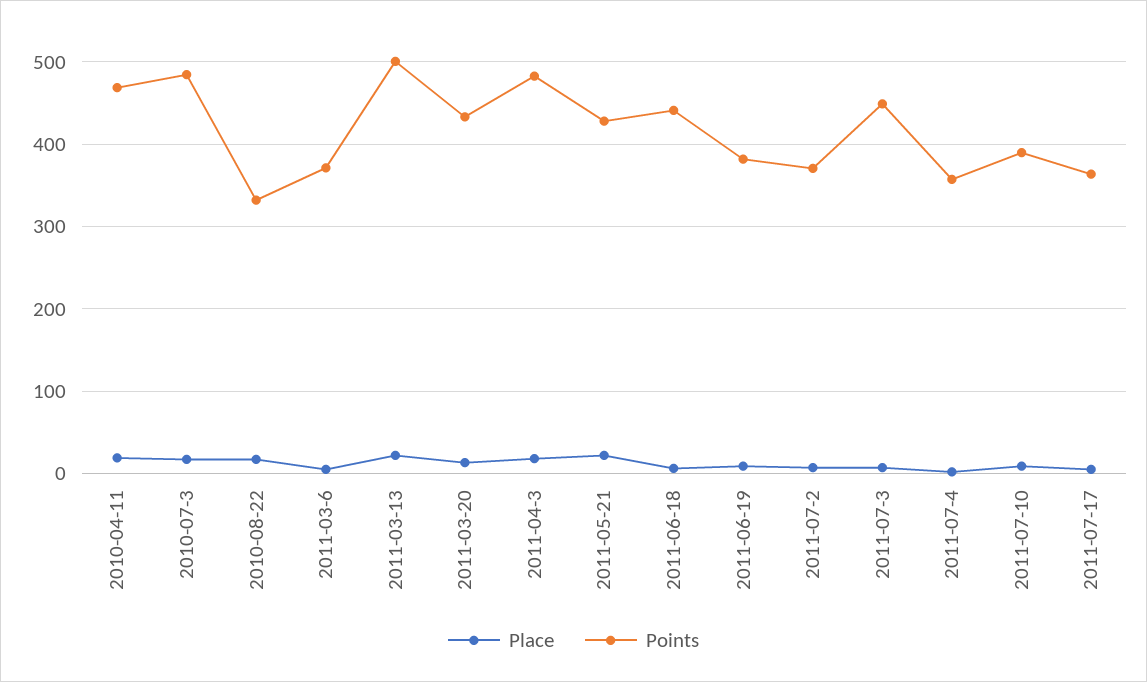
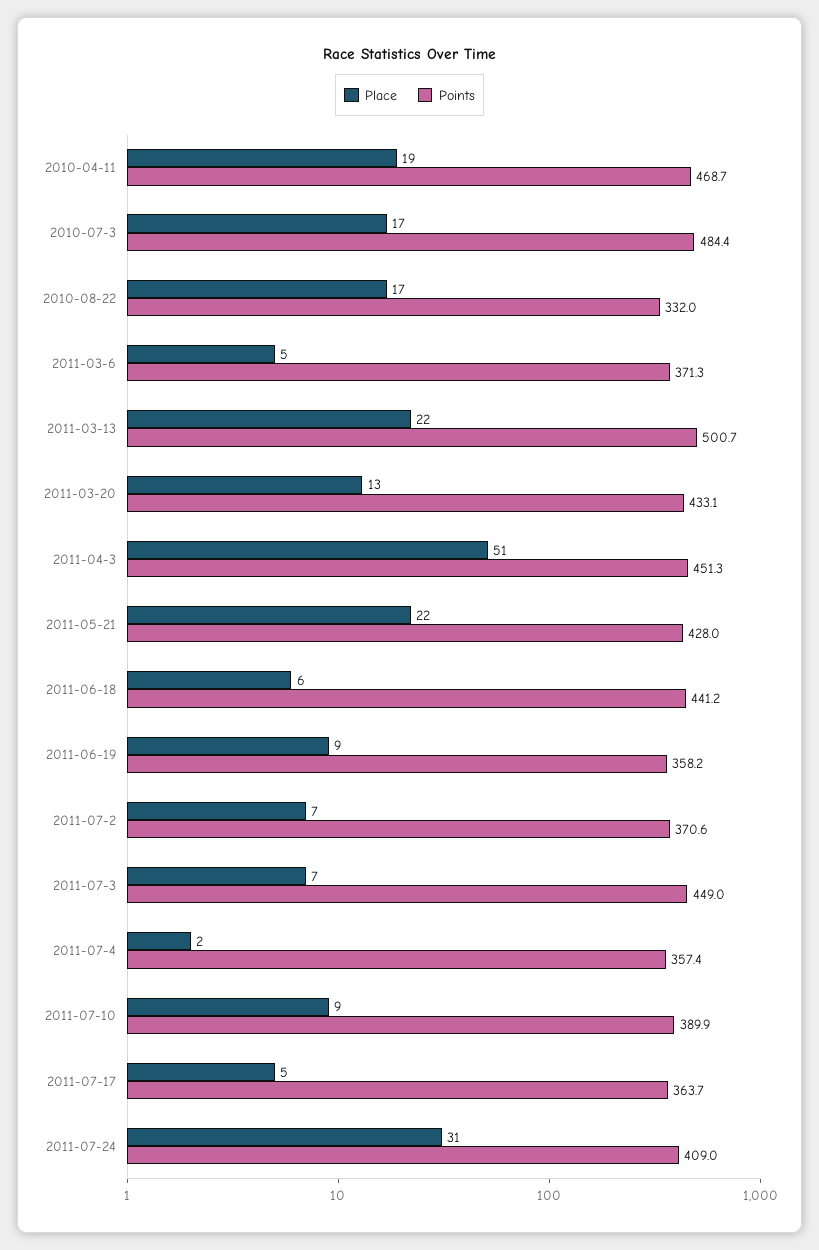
Place, 2011-04-3: 20 -> 51
Points, 2011-04-3: 480 -> 451.3
Points, 2011-06-19: 380 -> 358.2
Place, 2011-07-24: none -> 31
Points, 2011-07-24: none -> 409

